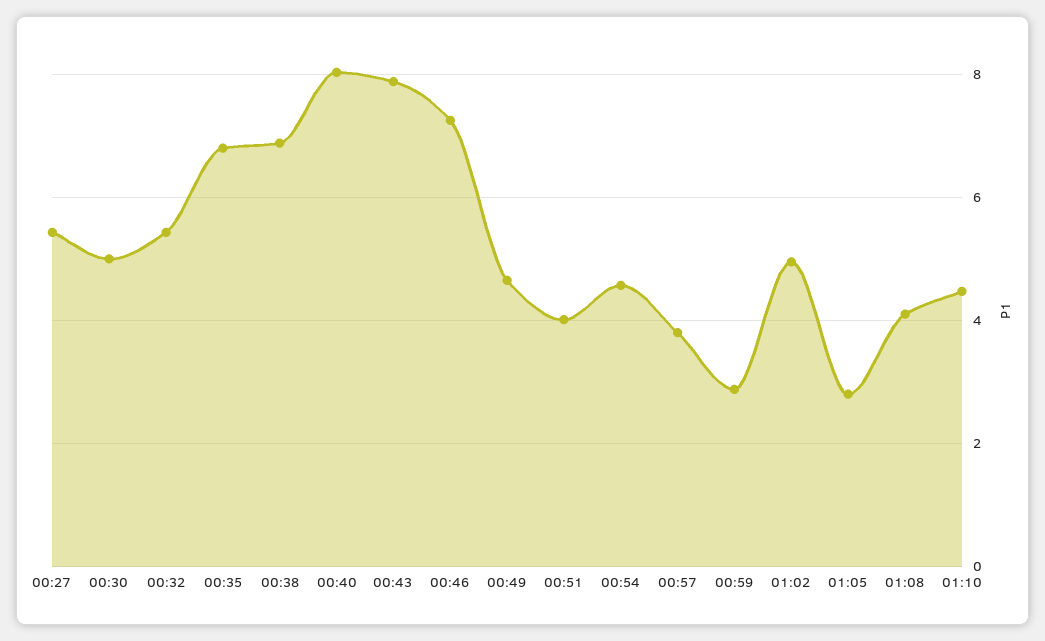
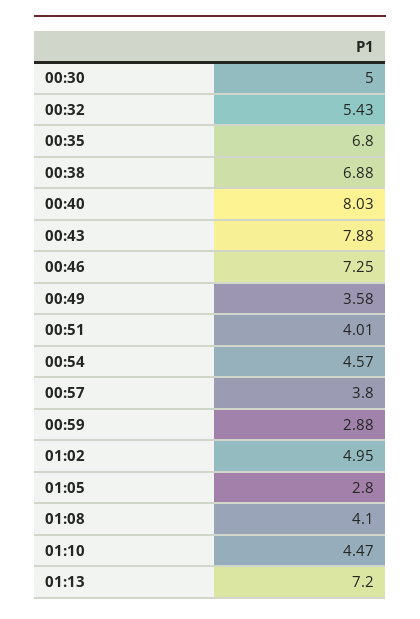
00:27: 5.4 -> none
00:49: 4.6 -> 3.58
01:13: none -> 7.2

